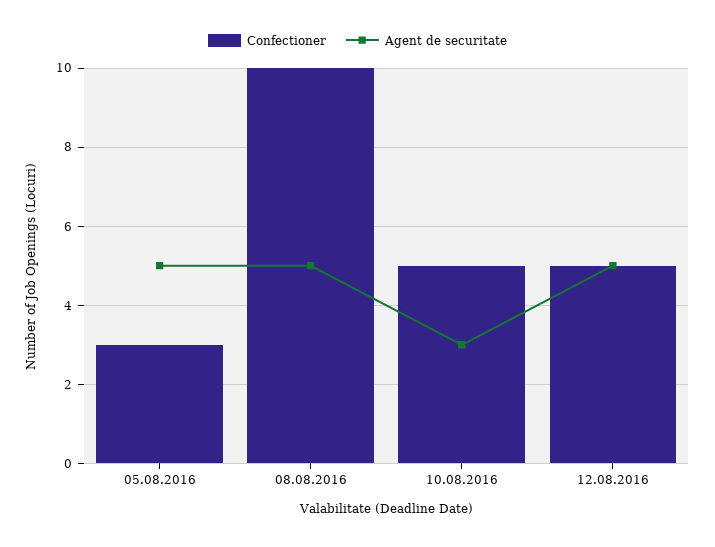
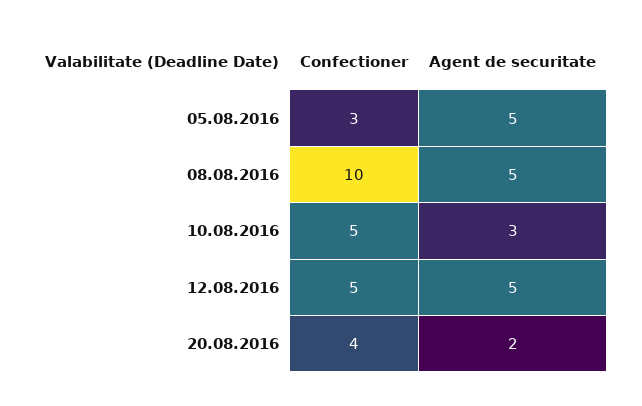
Confectioner, 20.08.2016: none -> 4
Agent de securitate, 20.08.2016: none -> 2

